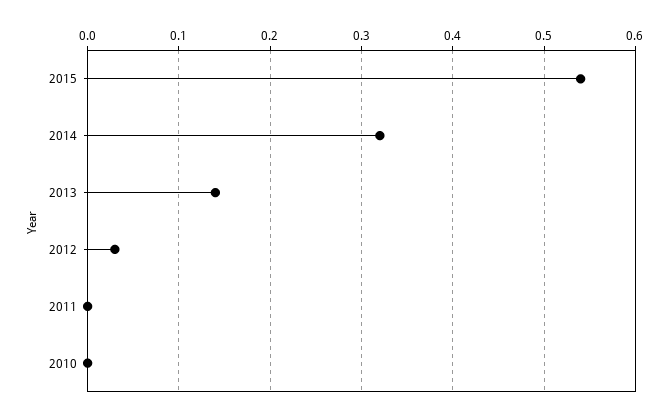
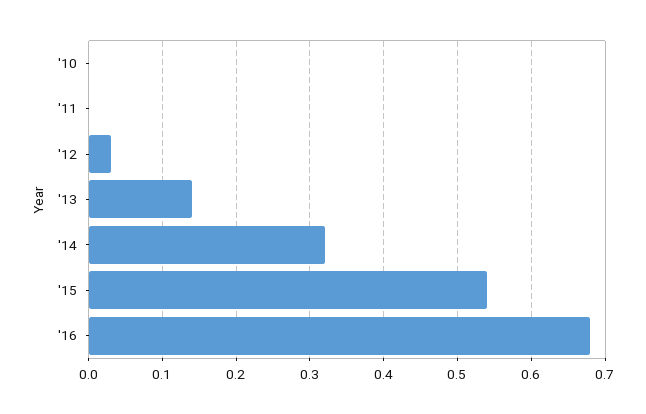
'16: none -> 0.68

